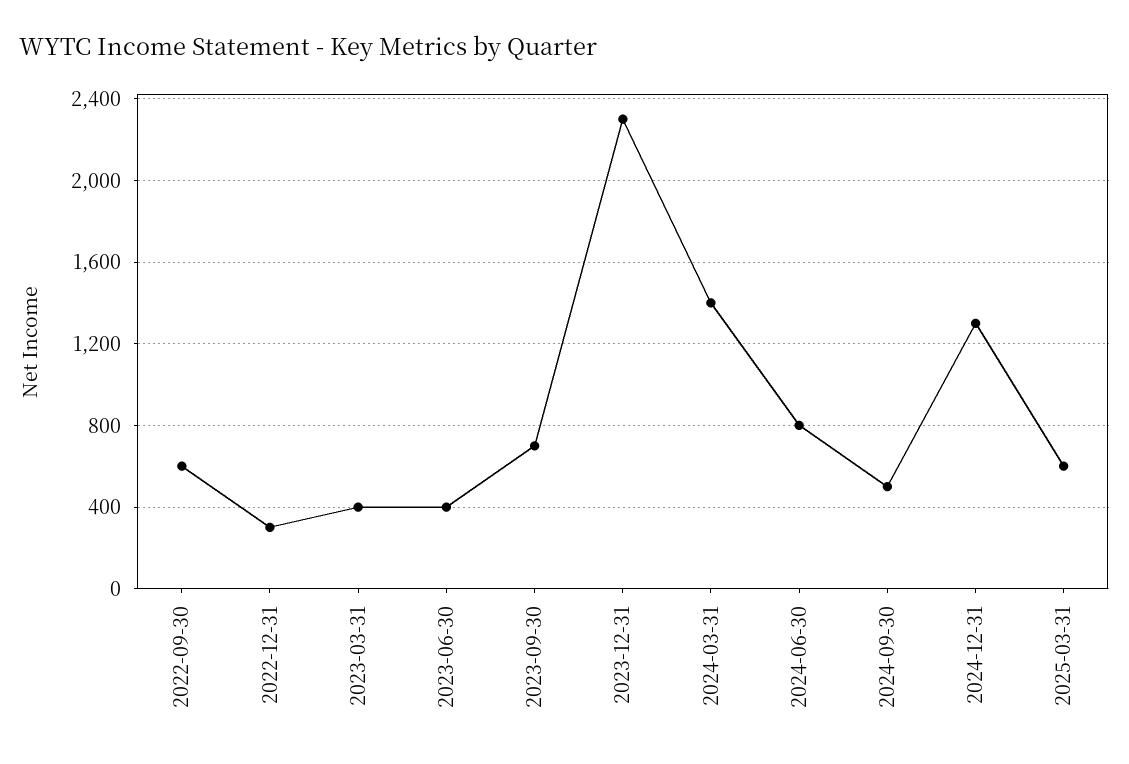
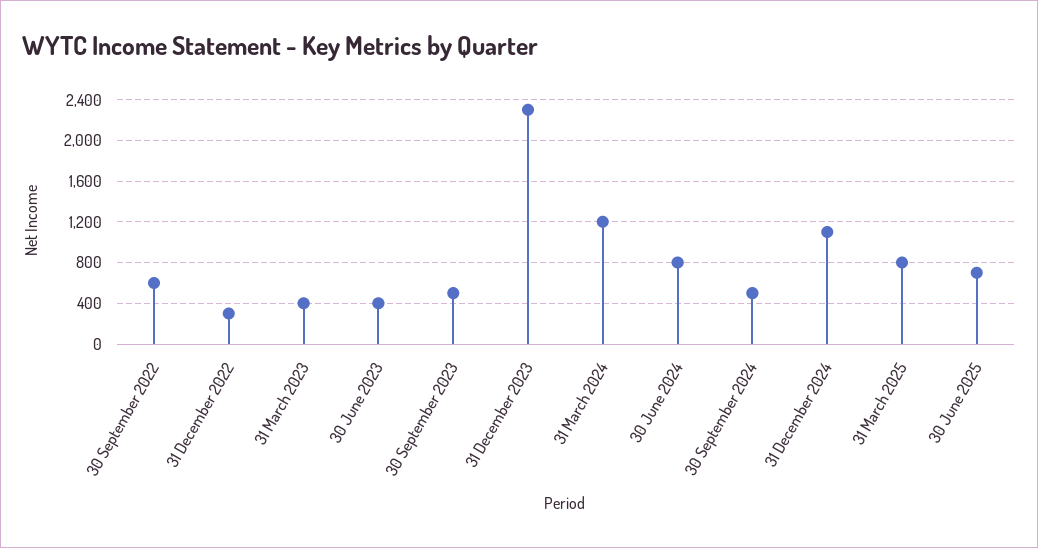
2023-09-30: 700 -> 500
2024-03-31: 1400 -> 1200
2024-12-31: 1300 -> 1100
2025-03-31: 600 -> 800
30 June 2025: none -> 700

